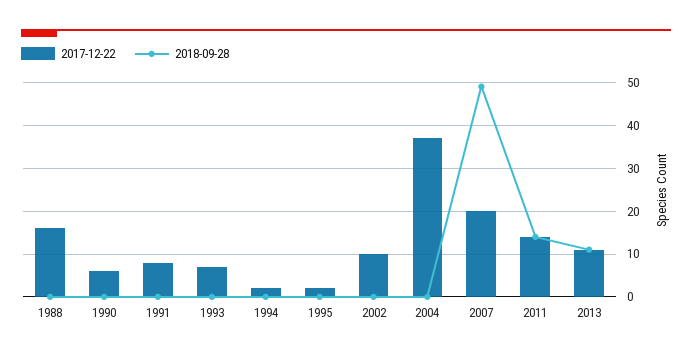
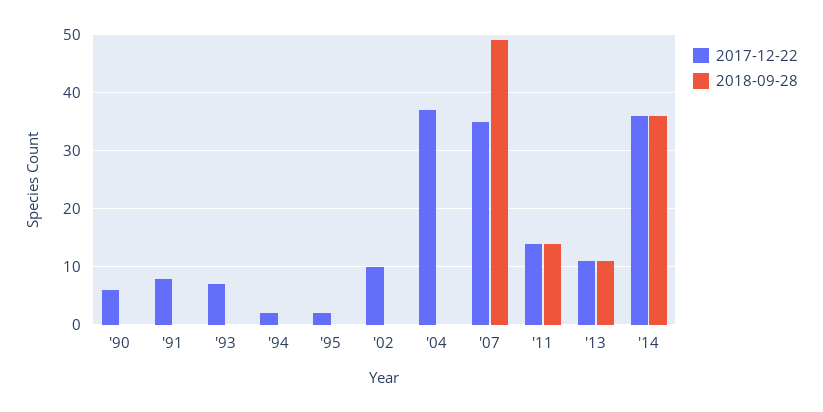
2017-12-22, 1988: 15 -> none
2018-09-28, 1988: 0 -> none
2017-12-22, 2007: 20 -> 35
2017-12-22, '14: none -> 35
2018-09-28, '14: none -> 35

